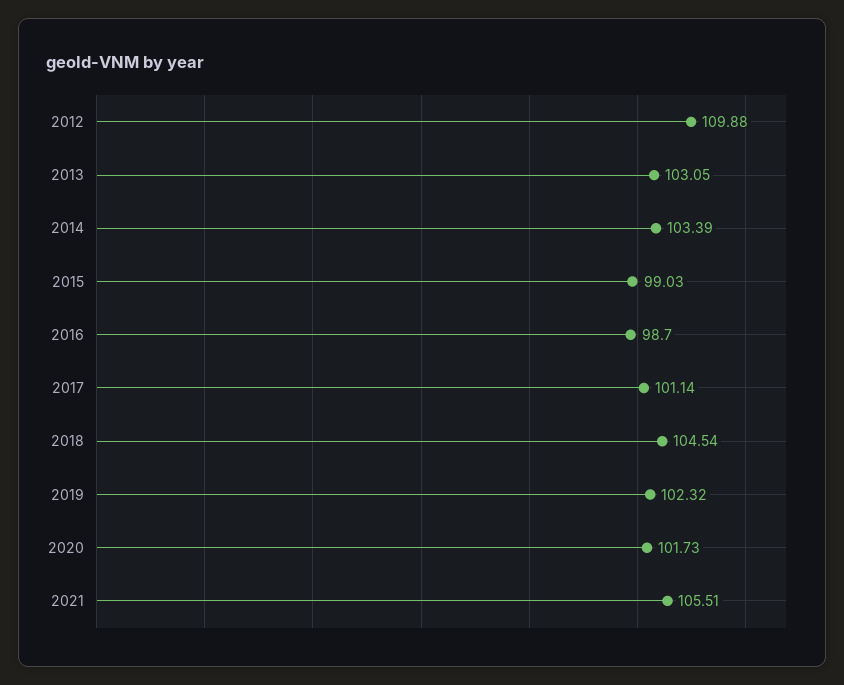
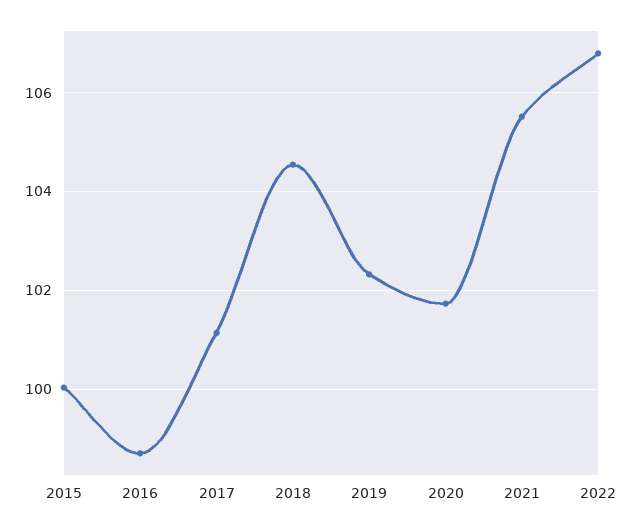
2012: 109.88 -> none
2013: 103.05 -> none
2014: 103.39 -> none
2015: 99.03 -> 100
2022: none -> 106.8

